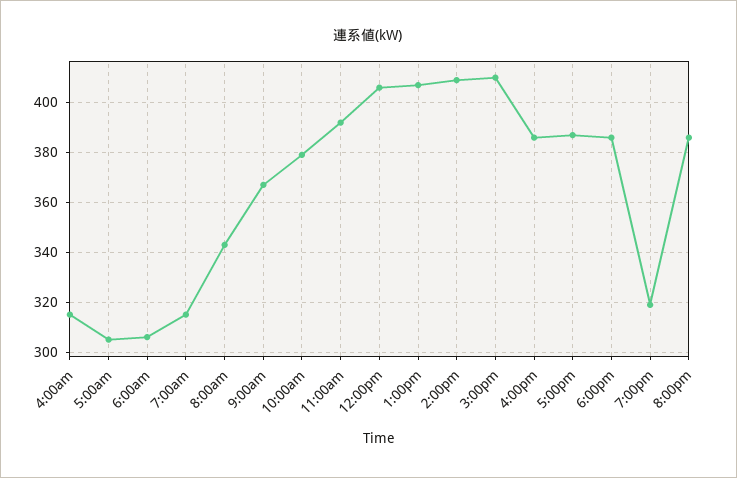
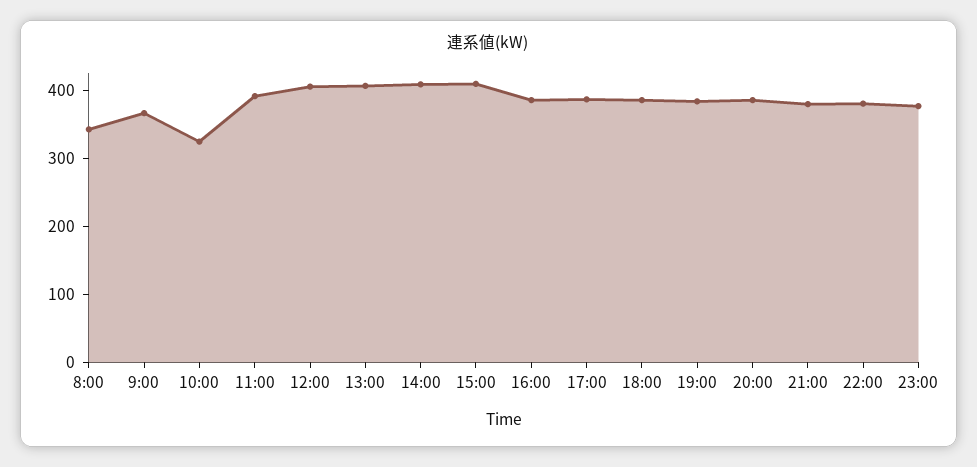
4:00am: 315 -> none
5:00am: 305 -> none
6:00am: 305 -> none
7:00am: 315 -> none
10:00am: 380 -> 320
7:00pm: 320 -> 380
21:00: none -> 380
22:00: none -> 380
23:00: none -> 380

